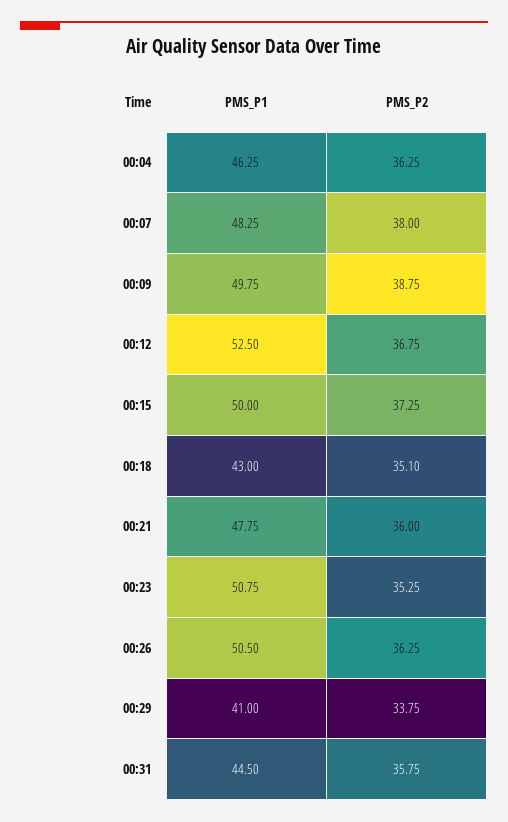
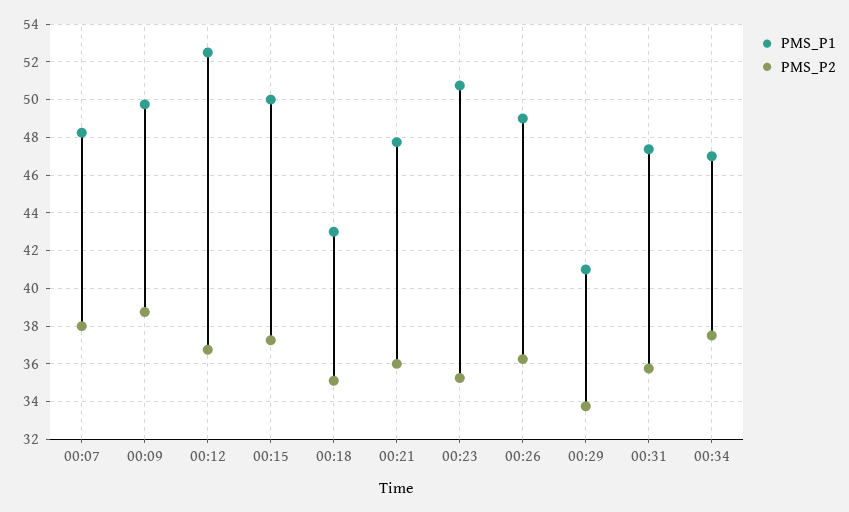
PMS_P1, 00:04: 46.25 -> none
PMS_P2, 00:04: 36.25 -> none
PMS_P1, 00:26: 50.5 -> 49
PMS_P1, 00:31: 44.5 -> 47.5
PMS_P1, 00:34: none -> 47
PMS_P2, 00:34: none -> 37.5

